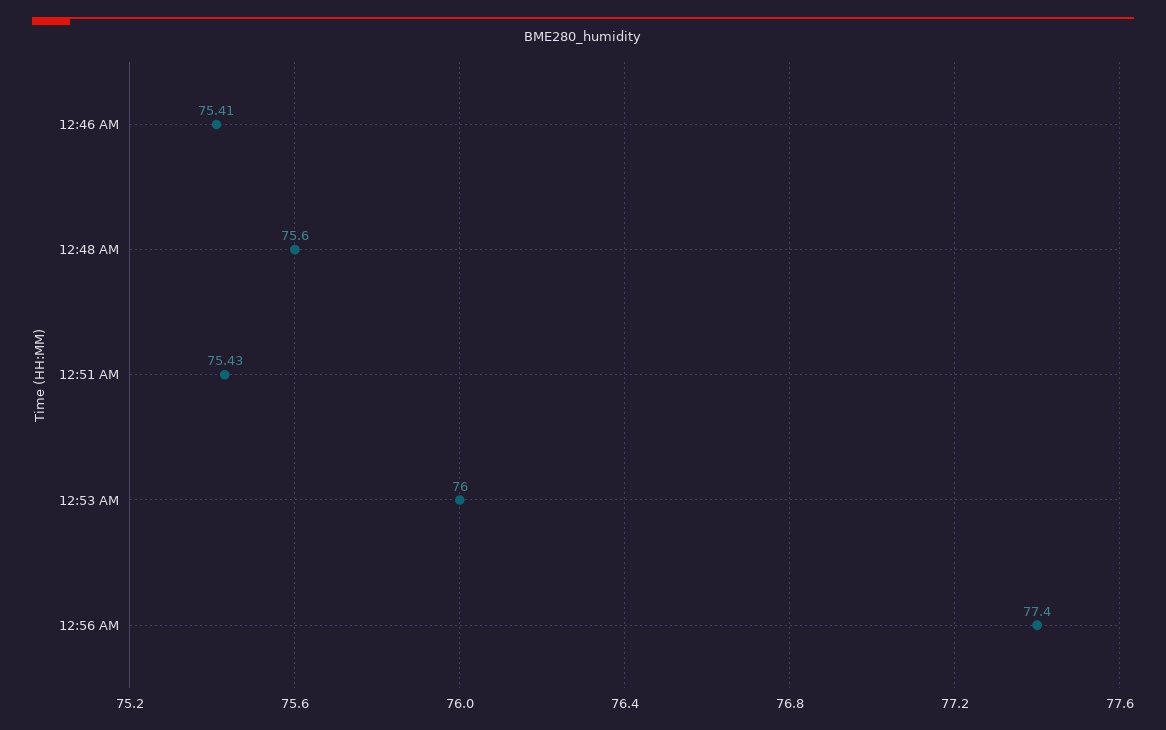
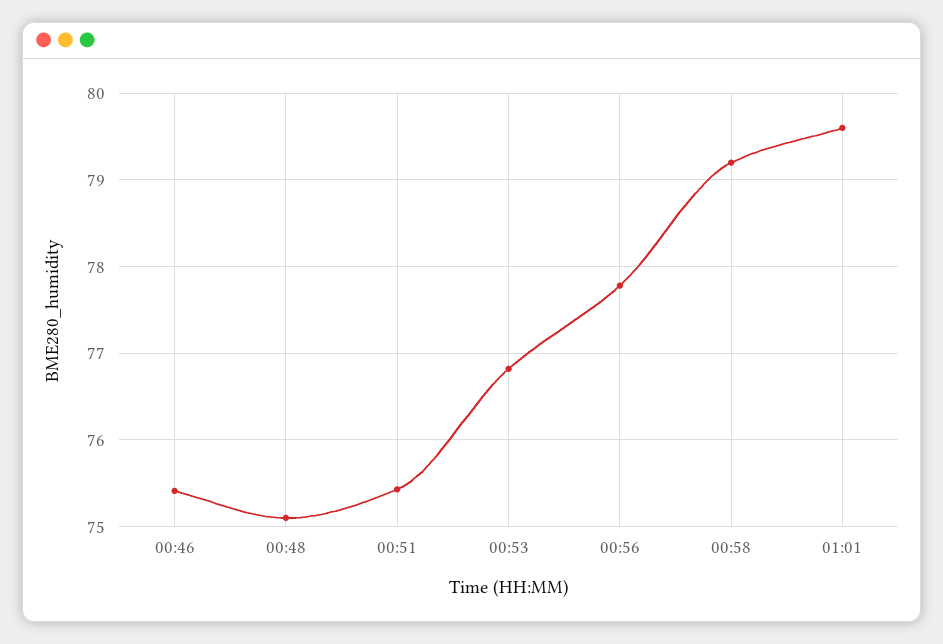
12:48 AM: 75.6 -> 75.1
12:53 AM: 76 -> 76.8
12:56 AM: 77.4 -> 77.8
00:58: none -> 79.2
01:01: none -> 79.6

